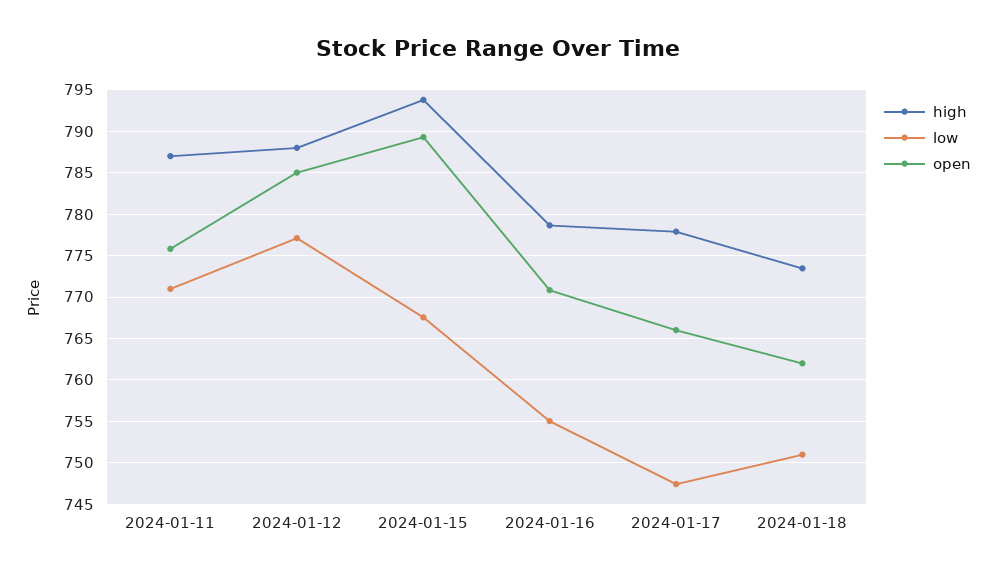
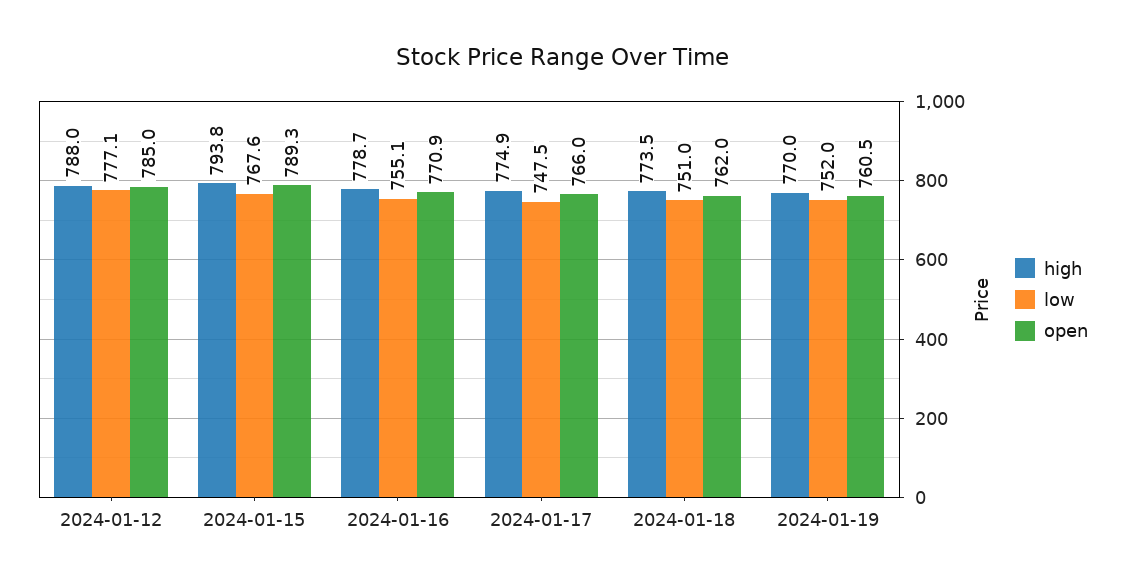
high, 2024-01-11: 787 -> none
low, 2024-01-11: 771 -> none
open, 2024-01-11: 776 -> none
high, 2024-01-17: 778 -> 774.9
high, 2024-01-19: none -> 770
low, 2024-01-19: none -> 752
open, 2024-01-19: none -> 760.5

